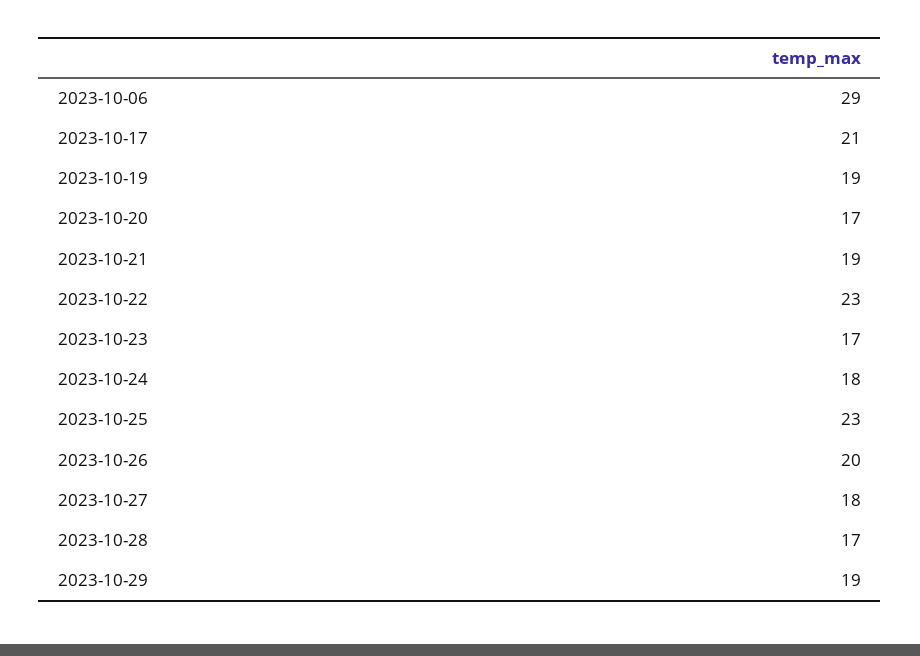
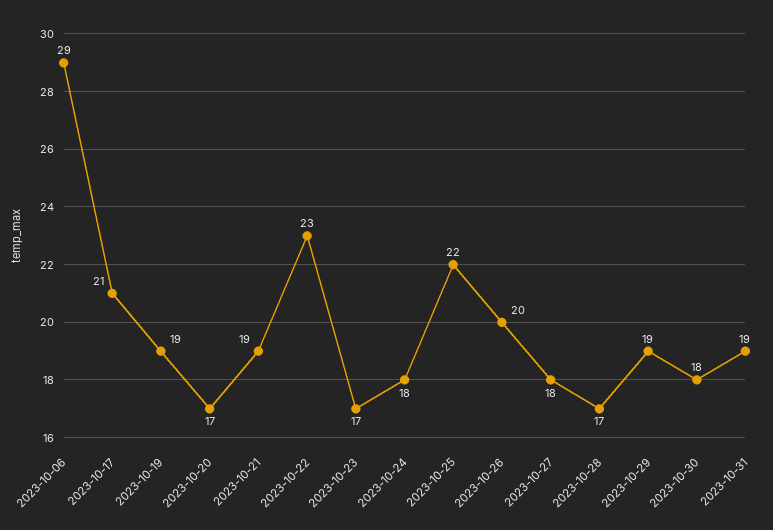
2023-10-25: 23 -> 22
2023-10-30: none -> 18
2023-10-31: none -> 19

